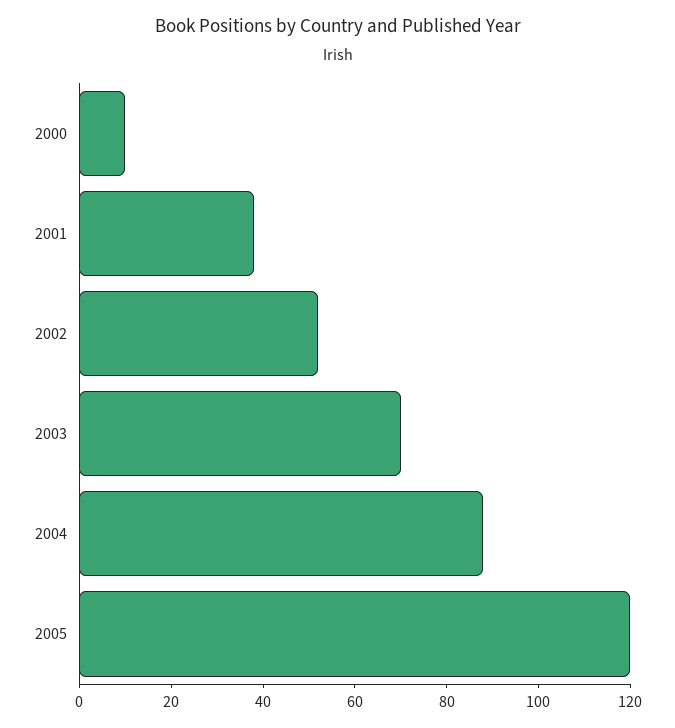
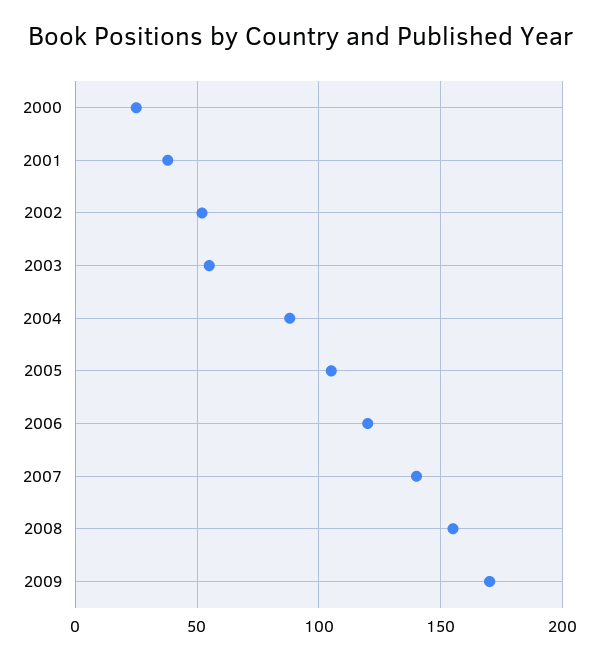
2000: 10 -> 25
2003: 70 -> 55
2005: 120 -> 105
2006: none -> 120
2007: none -> 140
2008: none -> 155
2009: none -> 170

